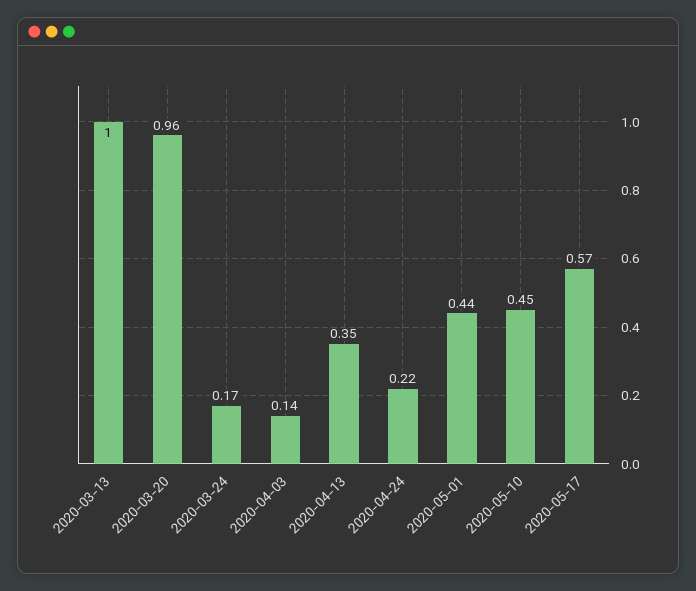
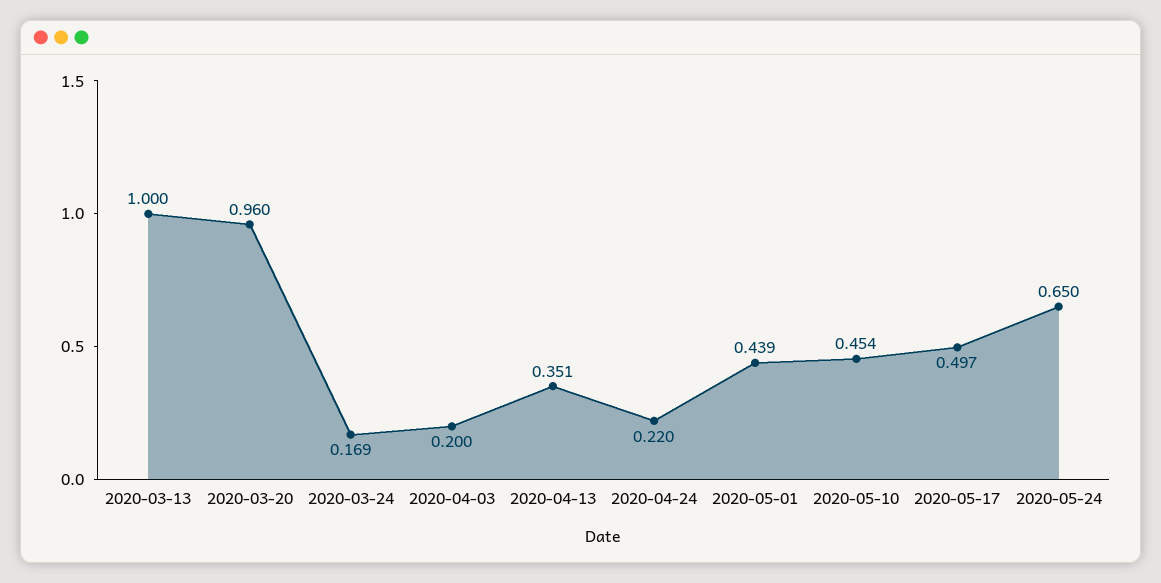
2020-04-03: 0.14 -> 0.2
2020-05-17: 0.57 -> 0.497
2020-05-24: none -> 0.65

